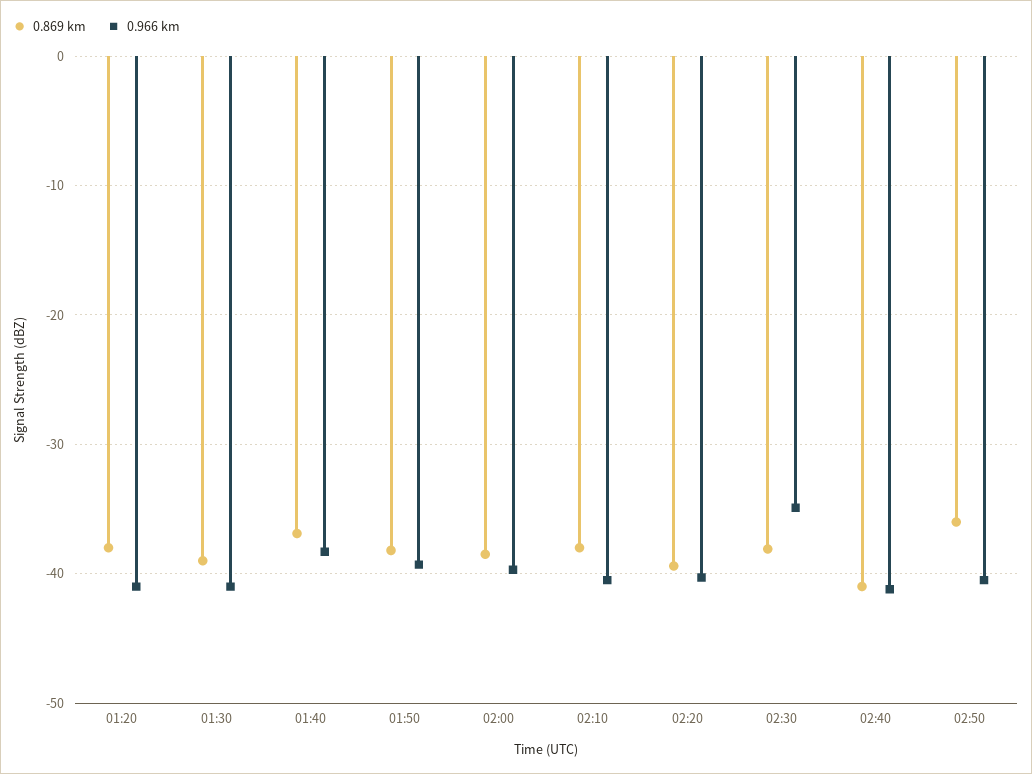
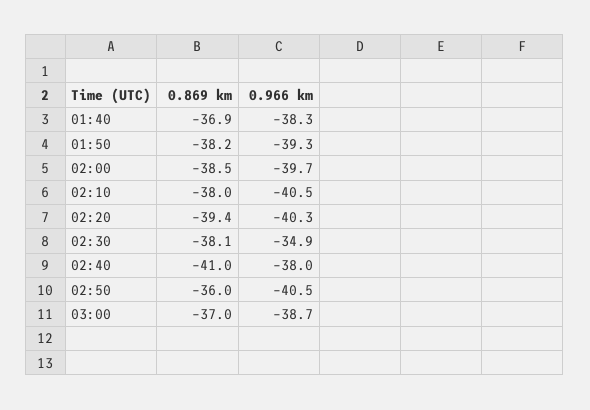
0.869 km, 01:20: -38 -> none
0.966 km, 01:20: -41 -> none
0.869 km, 01:30: -39 -> none
0.966 km, 01:30: -41 -> none
0.966 km, 02:40: -41 -> -38
0.869 km, 03:00: none -> -37
0.966 km, 03:00: none -> -38.7

